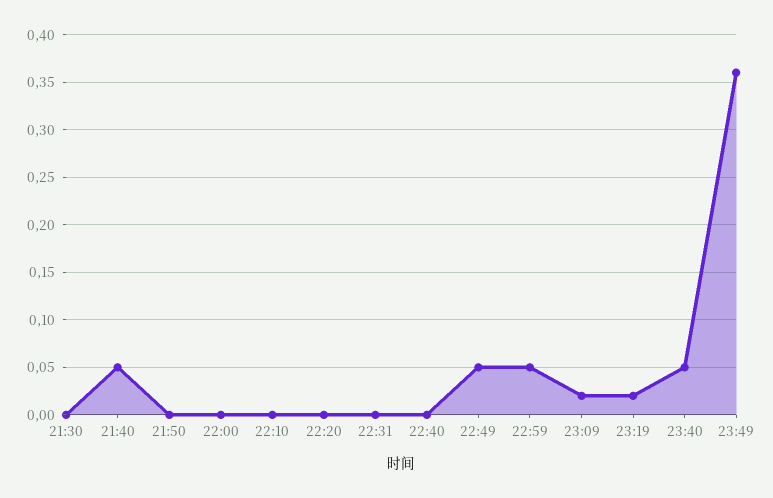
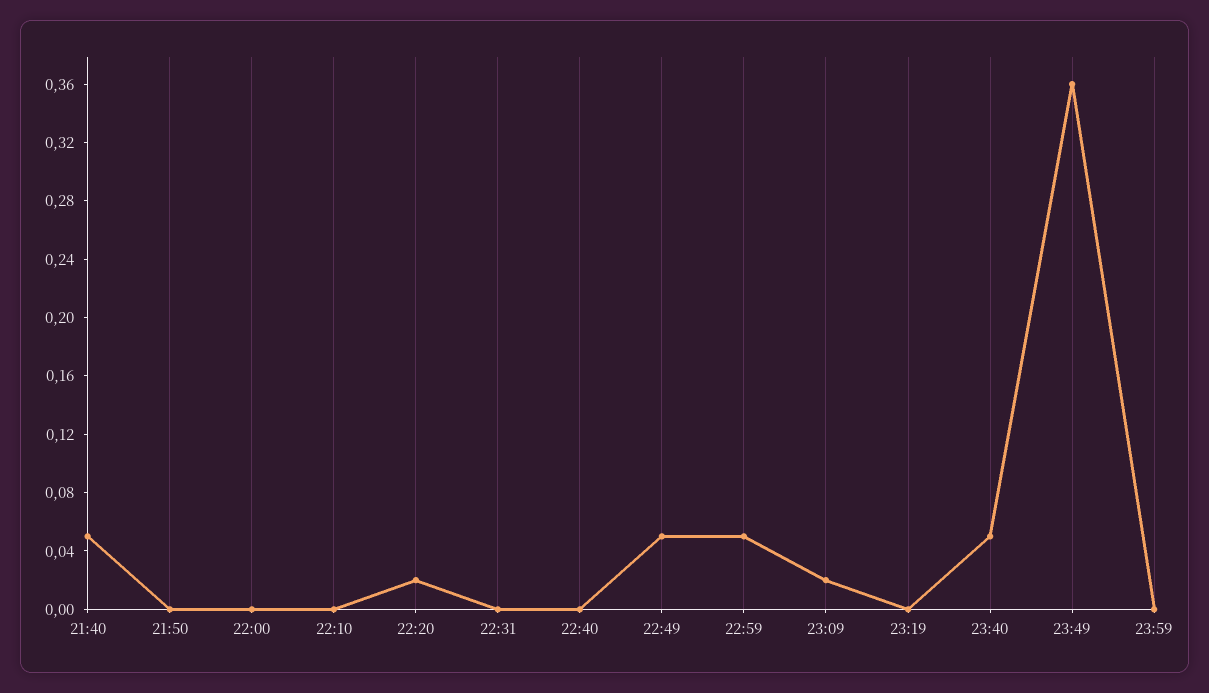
21:30: 0 -> none
22:20: 0 -> 0.02
23:19: 0.02 -> 0
23:59: none -> 0

